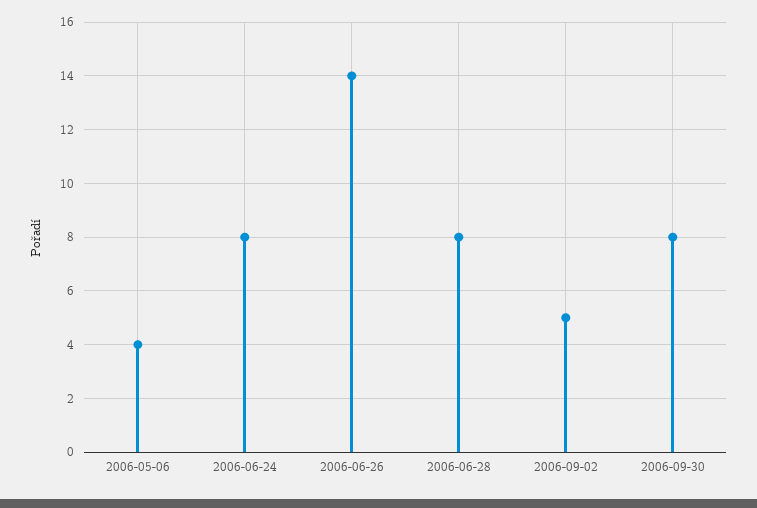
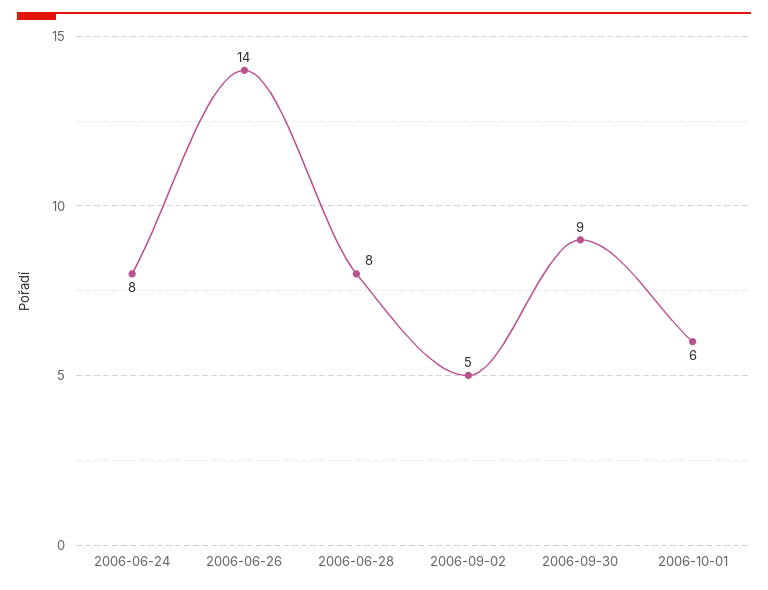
2006-05-06: 4 -> none
2006-09-30: 8 -> 9
2006-10-01: none -> 6

